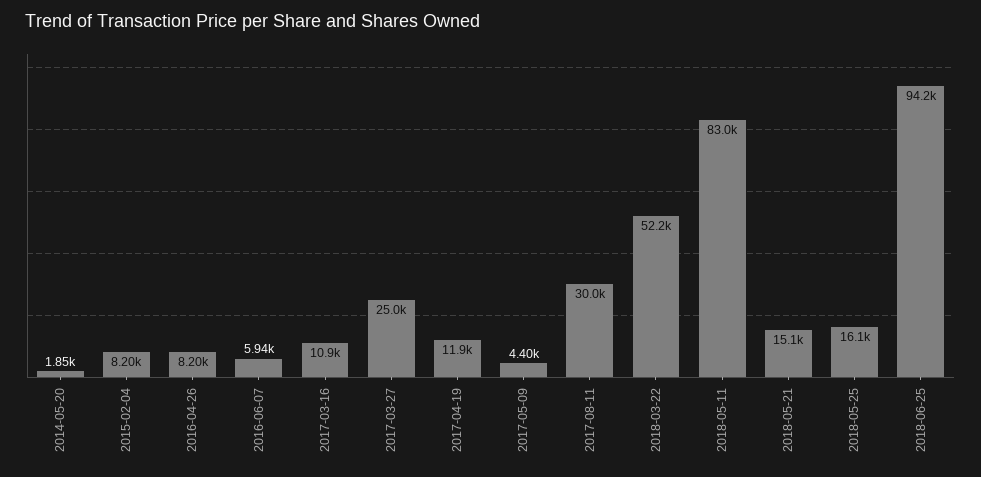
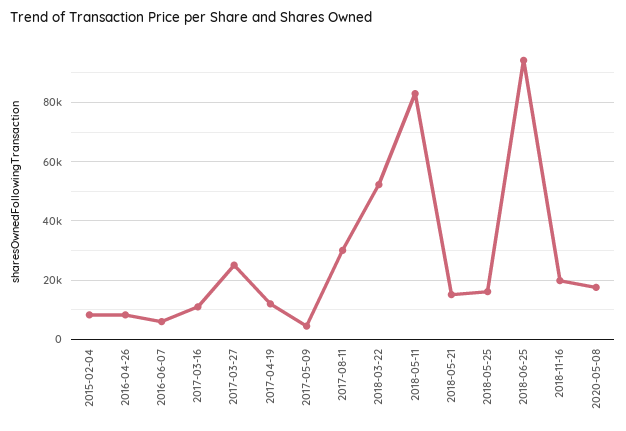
2014-05-20: 1850 -> none
2018-11-16: none -> 20000
2020-05-08: none -> 17500

